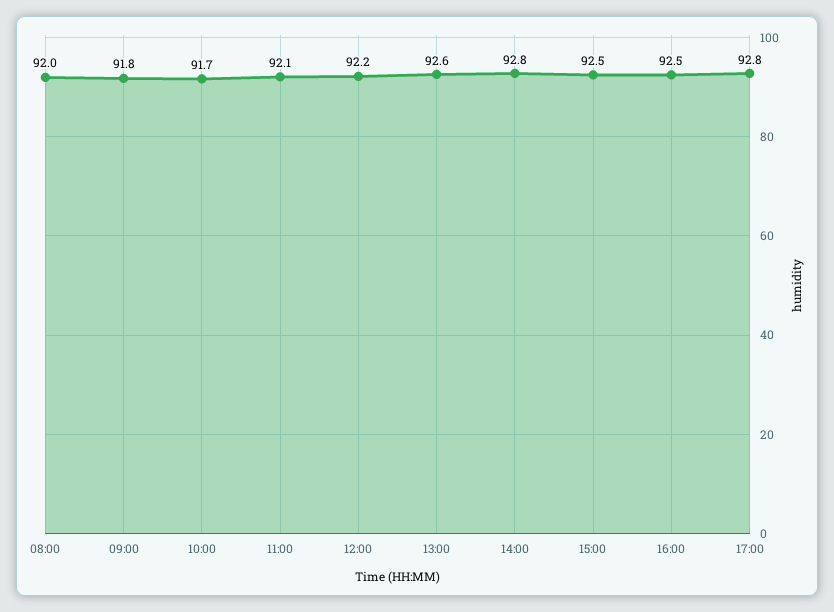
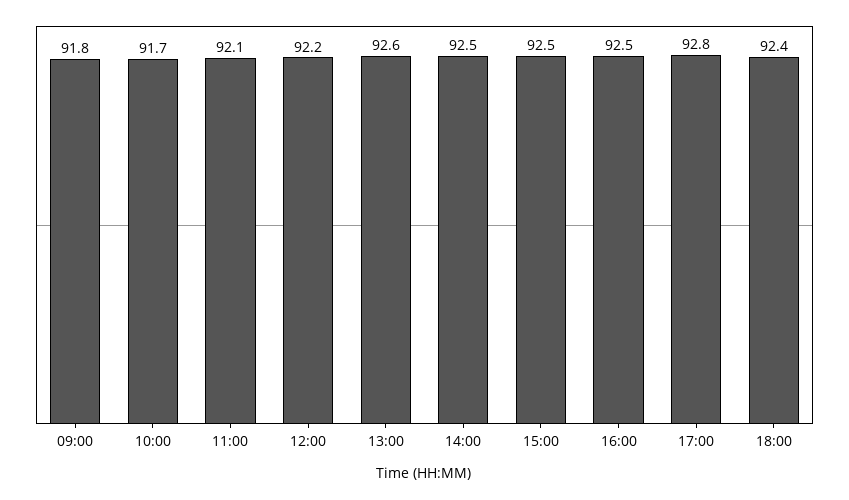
08:00: 92 -> none
14:00: 92.8 -> 92.5
18:00: none -> 92.4

